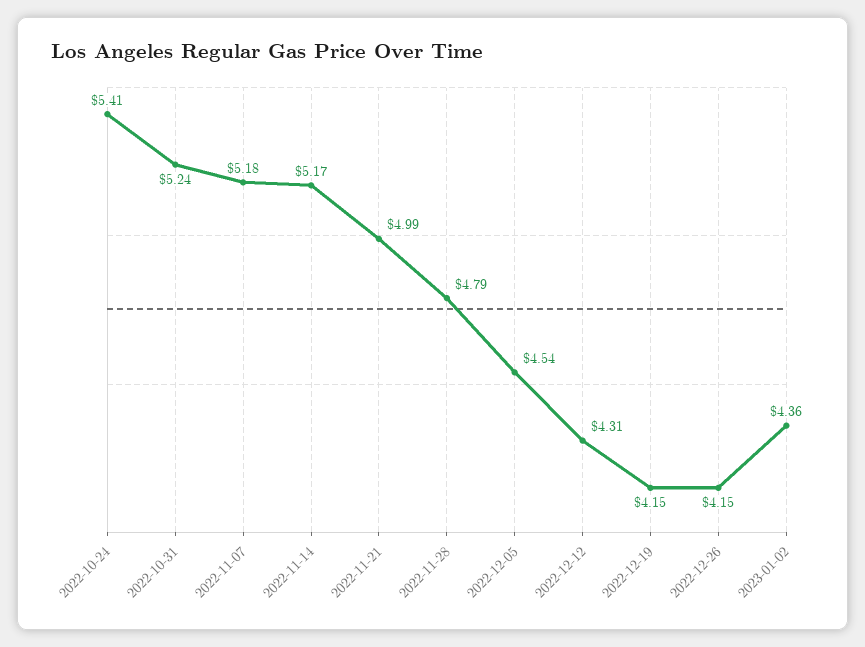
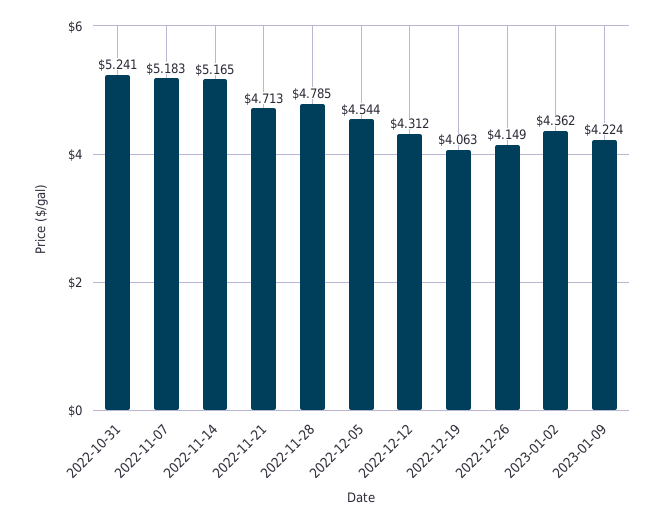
2022-10-24: 5.41 -> none
2022-11-21: 4.99 -> 4.713
2022-12-19: 4.15 -> 4.063
2023-01-09: none -> 4.224

